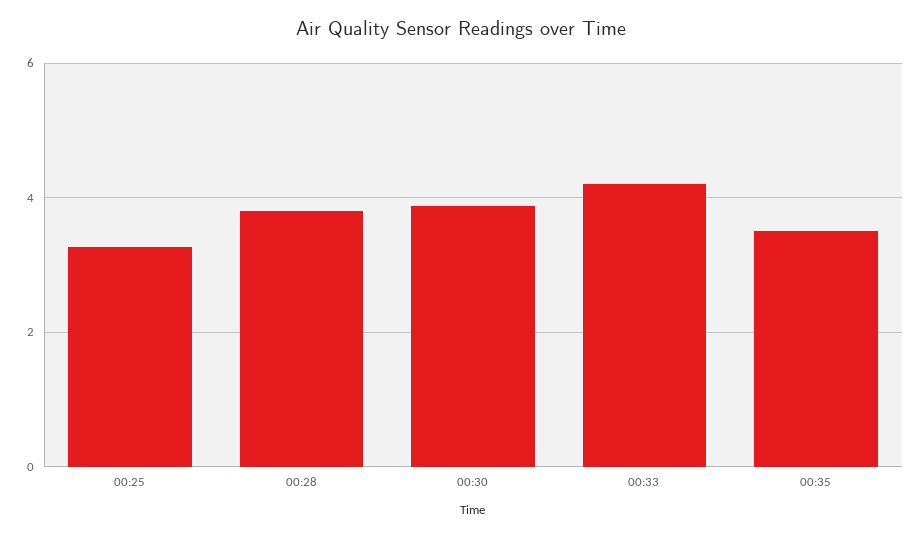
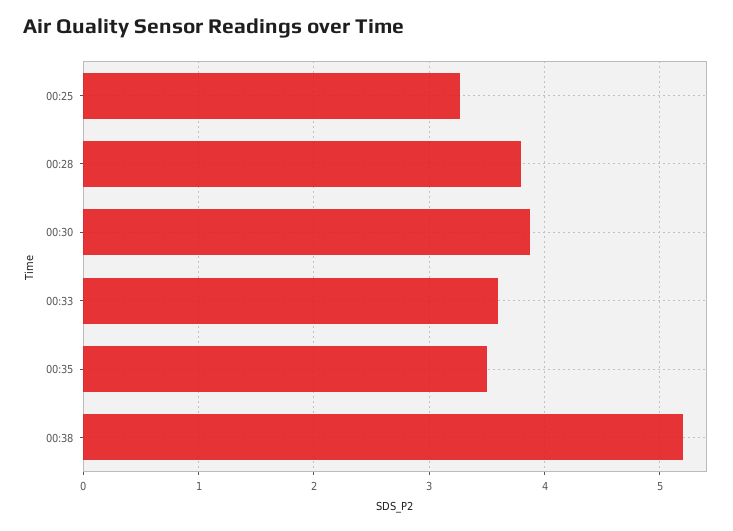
00:33: 4.2 -> 3.6
00:38: none -> 5.2

